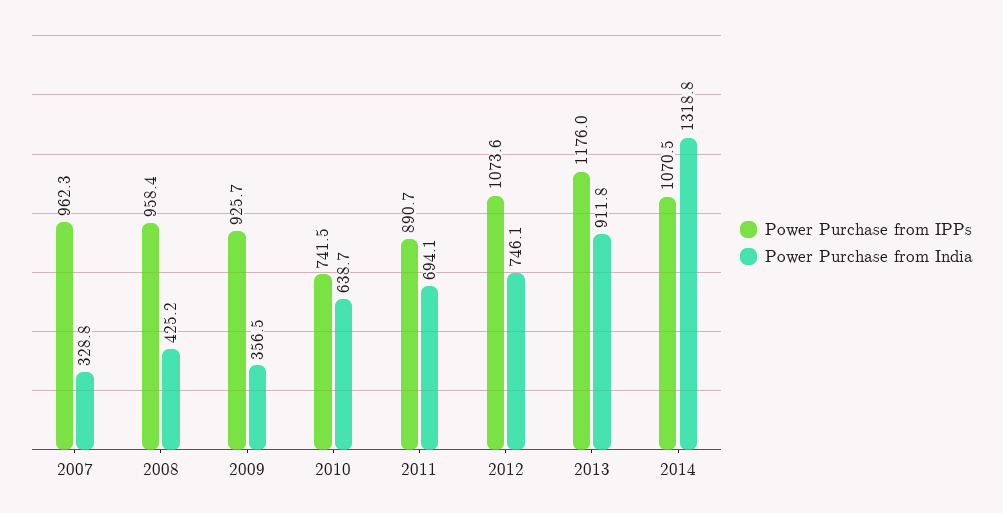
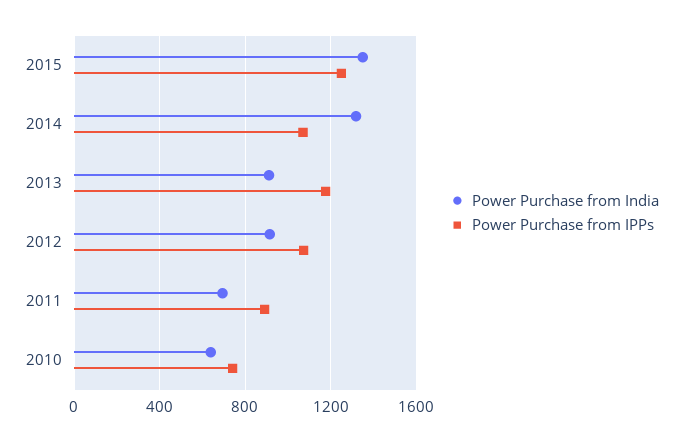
Power Purchase from IPPs, 2007: 962.3 -> none
Power Purchase from India, 2007: 328.8 -> none
Power Purchase from IPPs, 2008: 958.4 -> none
Power Purchase from India, 2008: 425.2 -> none
Power Purchase from IPPs, 2009: 925.7 -> none
Power Purchase from India, 2009: 356.5 -> none
Power Purchase from India, 2012: 746.1 -> 900
Power Purchase from India, 2015: none -> 1350
Power Purchase from IPPs, 2015: none -> 1250

